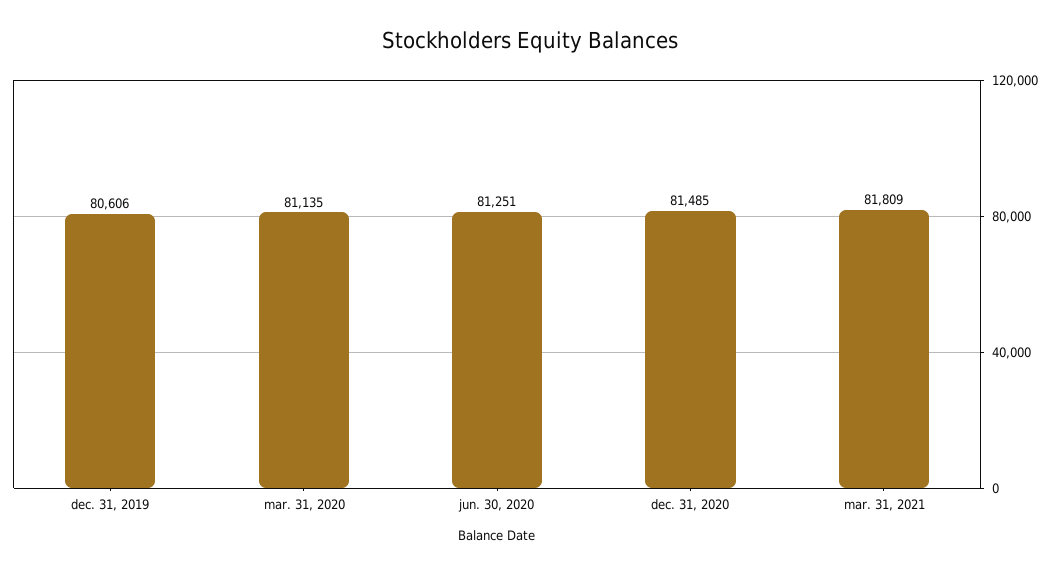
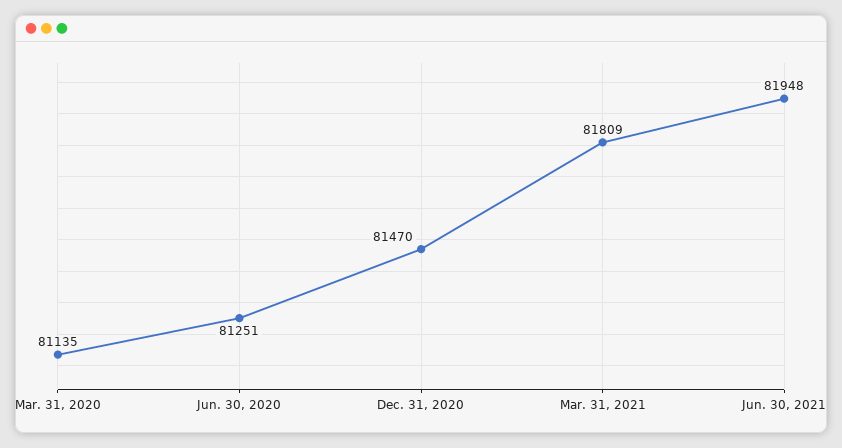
dec. 31, 2019: 80606 -> none
dec. 31, 2020: 81485 -> 81470
Jun. 30, 2021: none -> 81948

